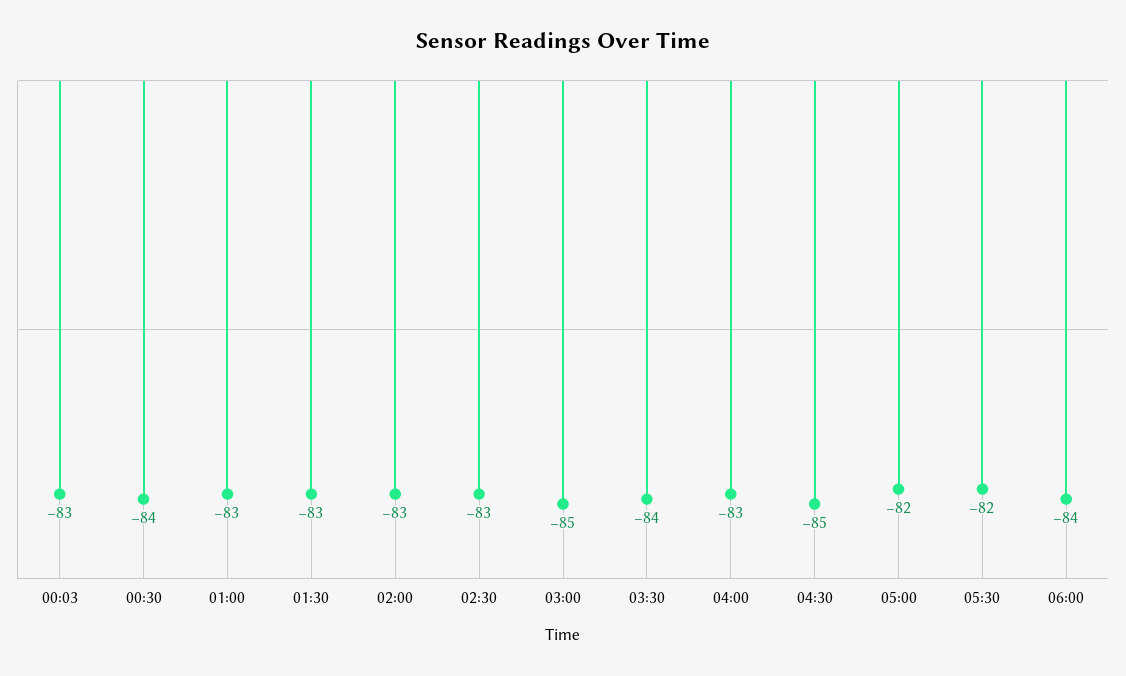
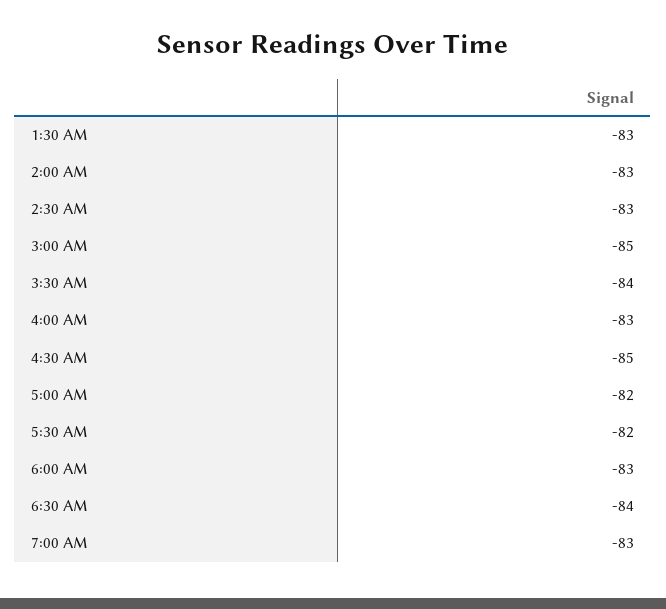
00:03: -83 -> none
00:30: -84 -> none
01:00: -83 -> none
06:00: -84 -> -83
6:30 AM: none -> -84
7:00 AM: none -> -83

